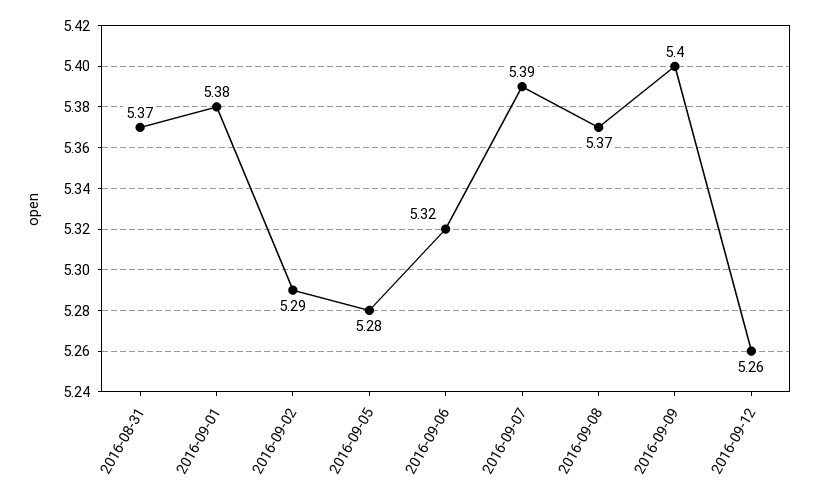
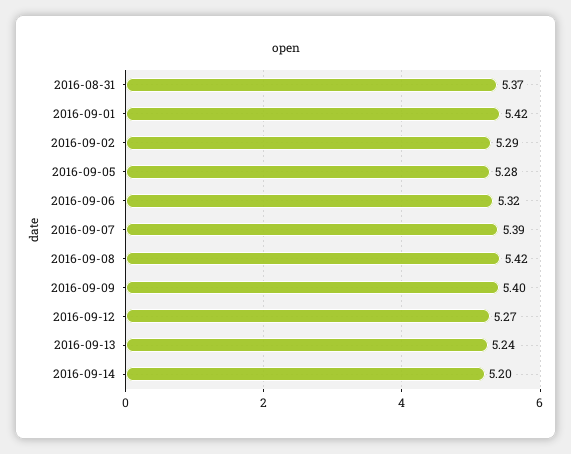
2016-09-01: 5.38 -> 5.42
2016-09-08: 5.37 -> 5.42
2016-09-12: 5.26 -> 5.27
2016-09-13: none -> 5.24
2016-09-14: none -> 5.2

